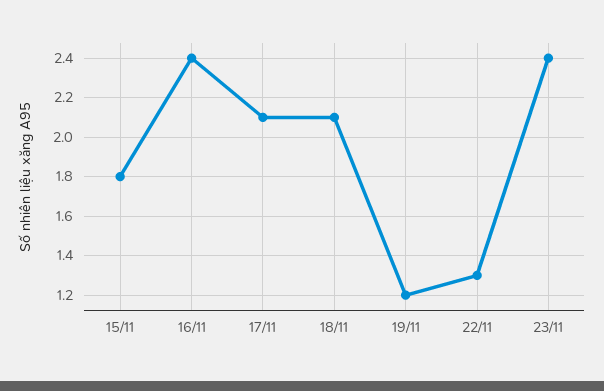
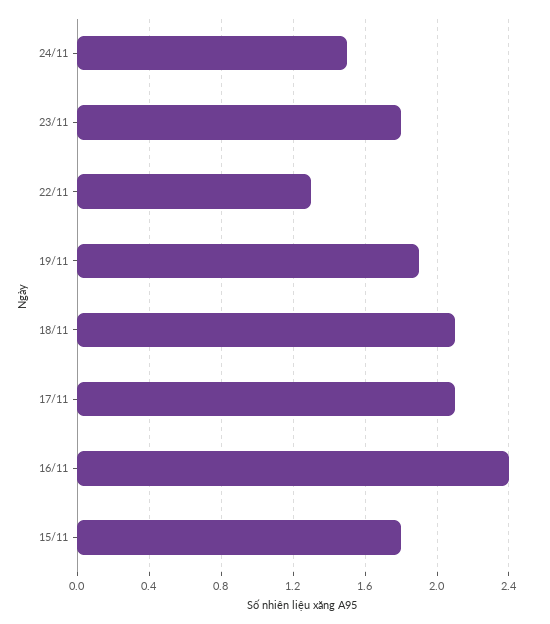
19/11: 1.2 -> 1.9
23/11: 2.4 -> 1.8
24/11: none -> 1.5

